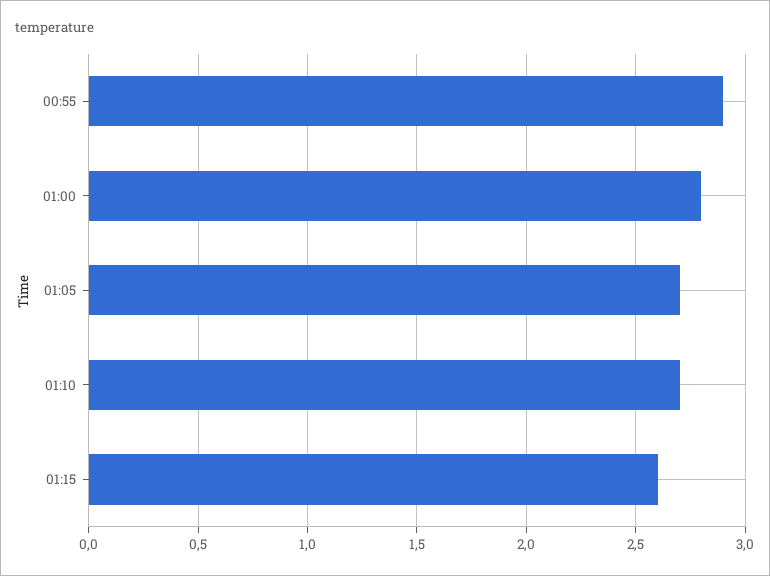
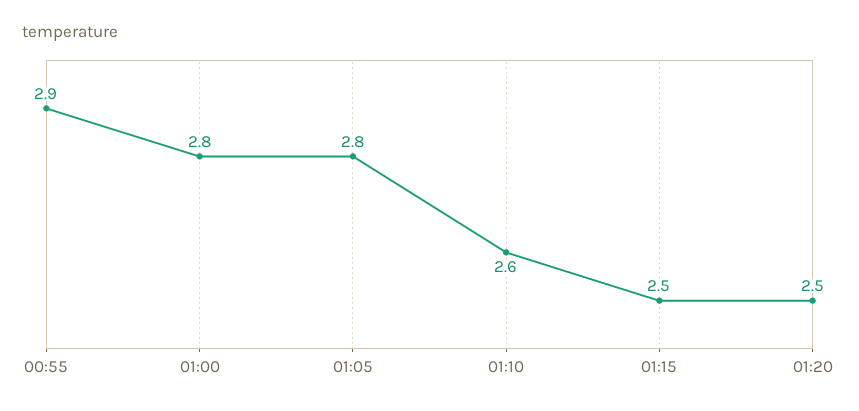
01:05: 2.7 -> 2.8
01:10: 2.7 -> 2.6
01:15: 2.6 -> 2.5
01:20: none -> 2.5

